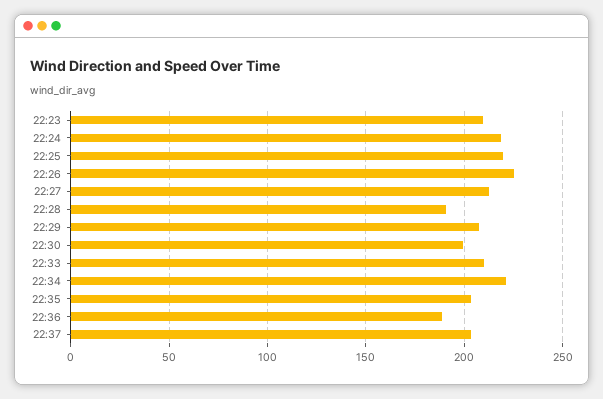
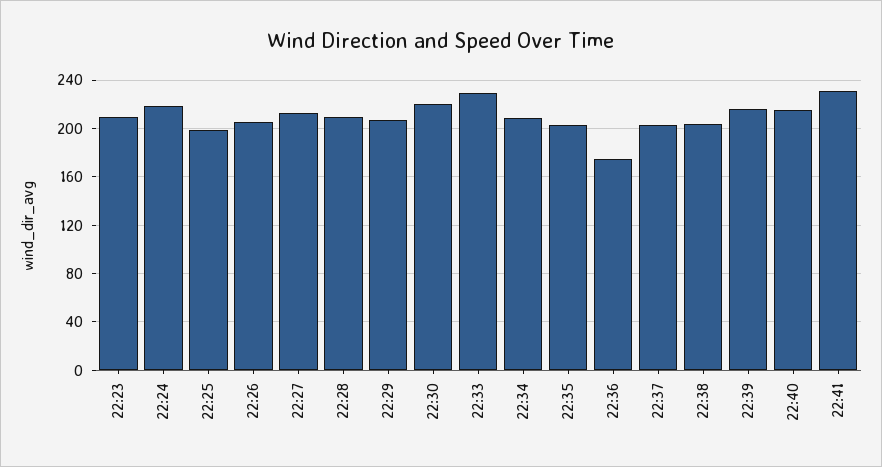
22:25: 220 -> 200
22:26: 225 -> 205
22:28: 190 -> 210
22:30: 200 -> 220
22:33: 210 -> 230
22:34: 220 -> 210
22:36: 190 -> 175
22:38: none -> 205
22:39: none -> 215
22:40: none -> 215
22:41: none -> 230

